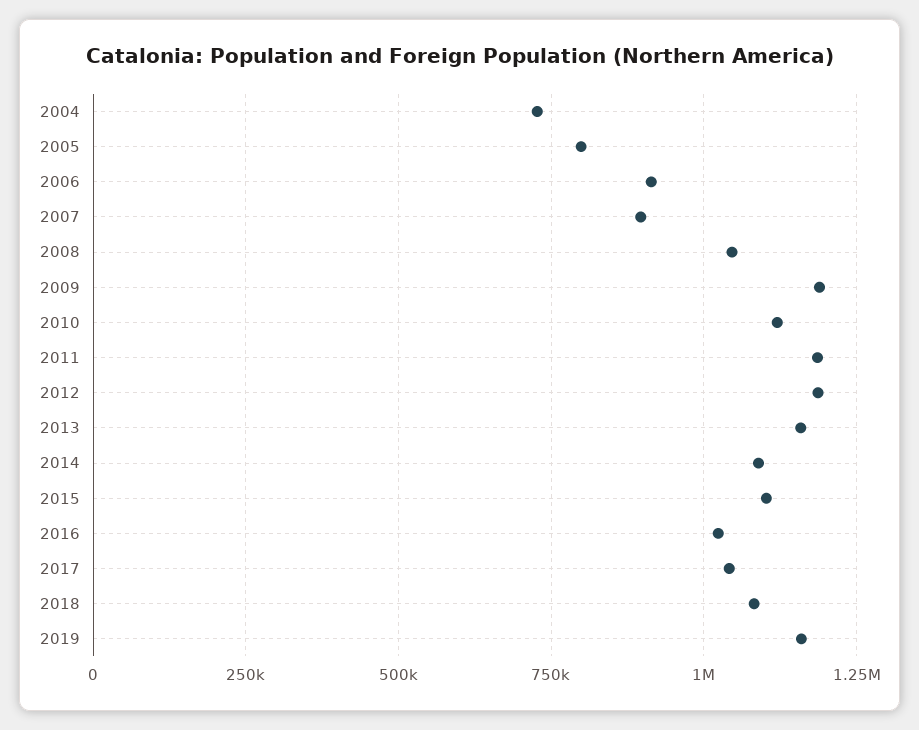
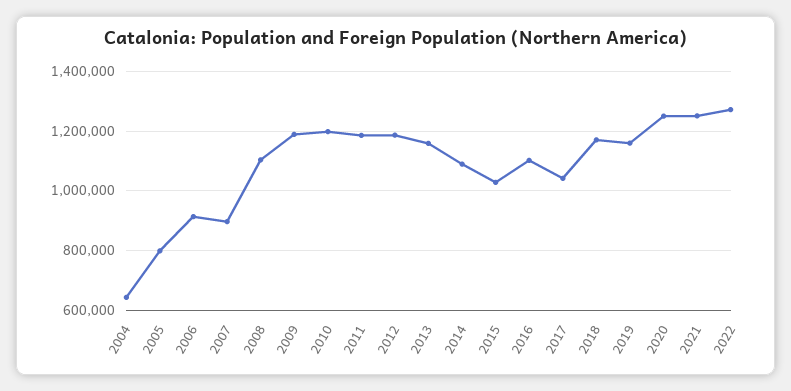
2004: 725000 -> 650000
2008: 1050000 -> 1100000
2010: 1125000 -> 1200000
2015: 1100000 -> 1025000
2016: 1025000 -> 1100000
2018: 1075000 -> 1175000
2020: none -> 1250000
2021: none -> 1250000
2022: none -> 1275000

